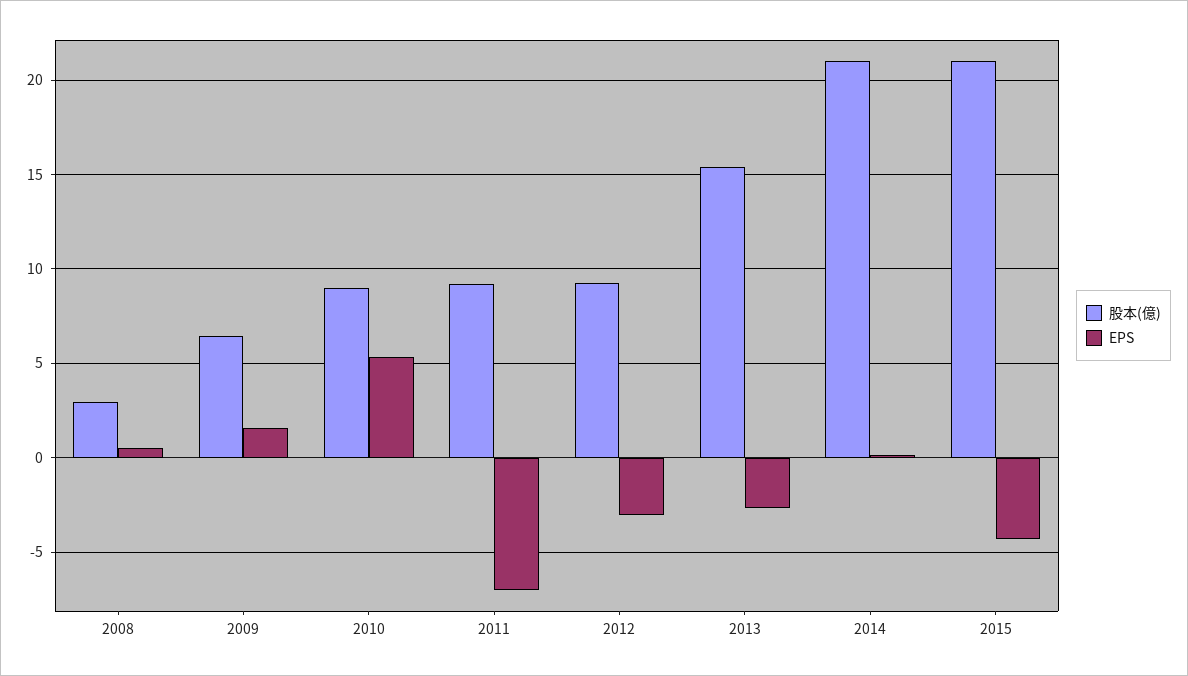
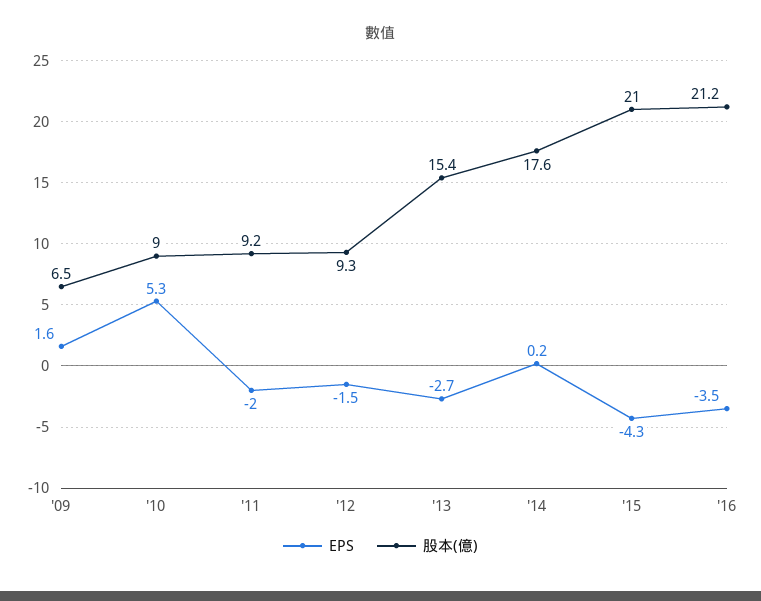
股本(億), 2008: 3 -> none
EPS, 2008: 0.5 -> none
EPS, 2011: -7 -> -2
EPS, 2012: -3 -> -1.5
股本(億), 2014: 21 -> 17.6
EPS, '16: none -> -3.5
股本(億), '16: none -> 21.2

